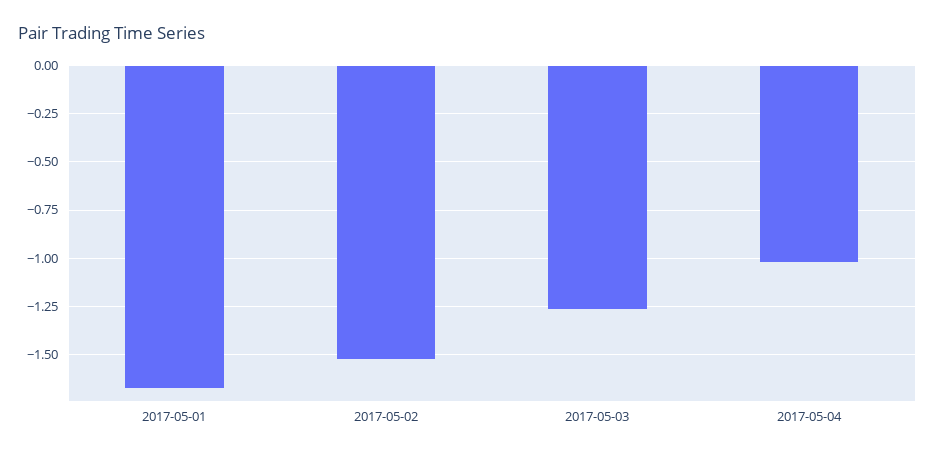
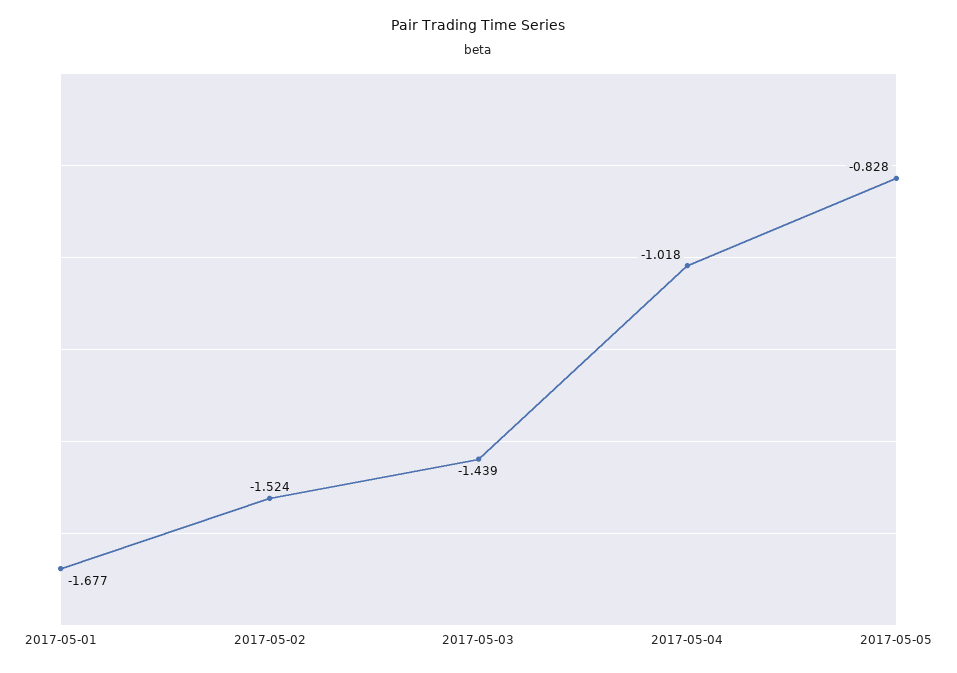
2017-05-03: -1.25 -> -1.439
2017-05-05: none -> -0.828

